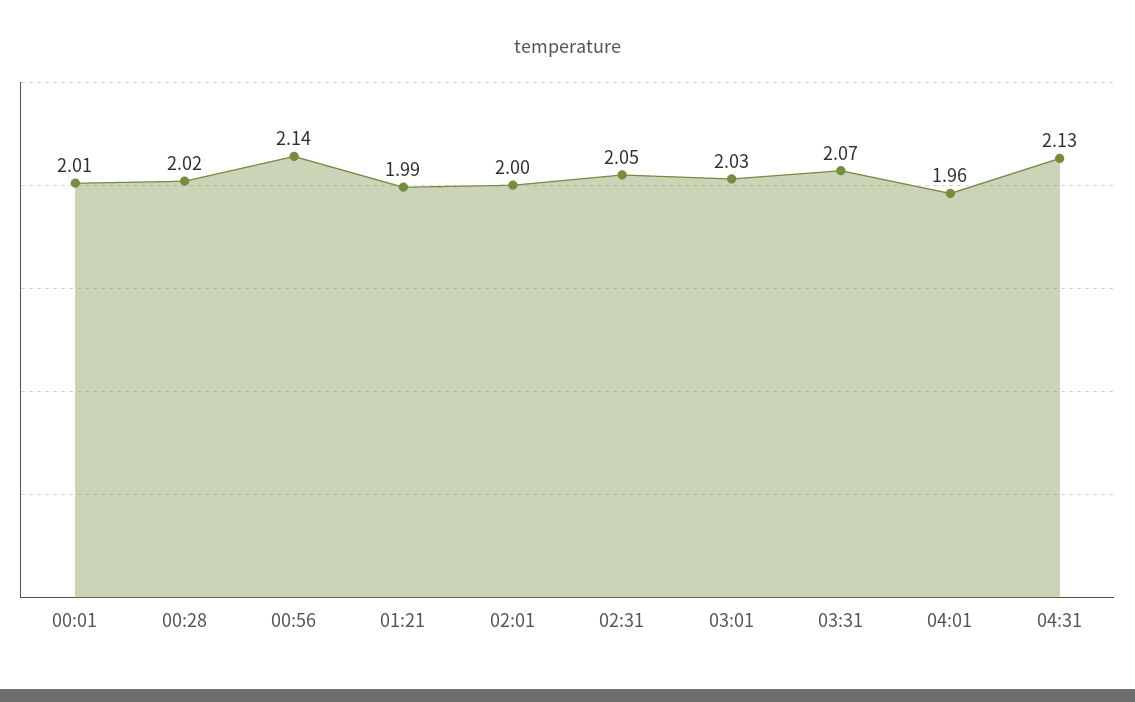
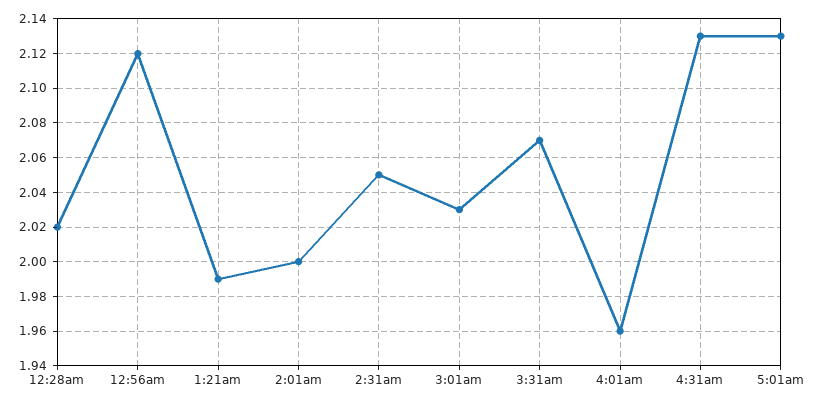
00:01: 2.01 -> none
00:56: 2.14 -> 2.12
5:01am: none -> 2.13

